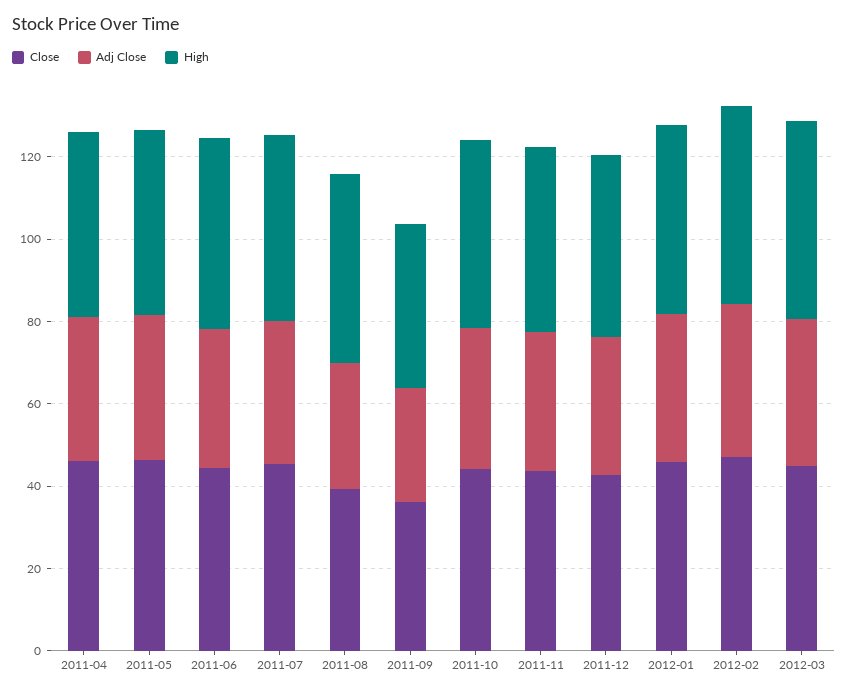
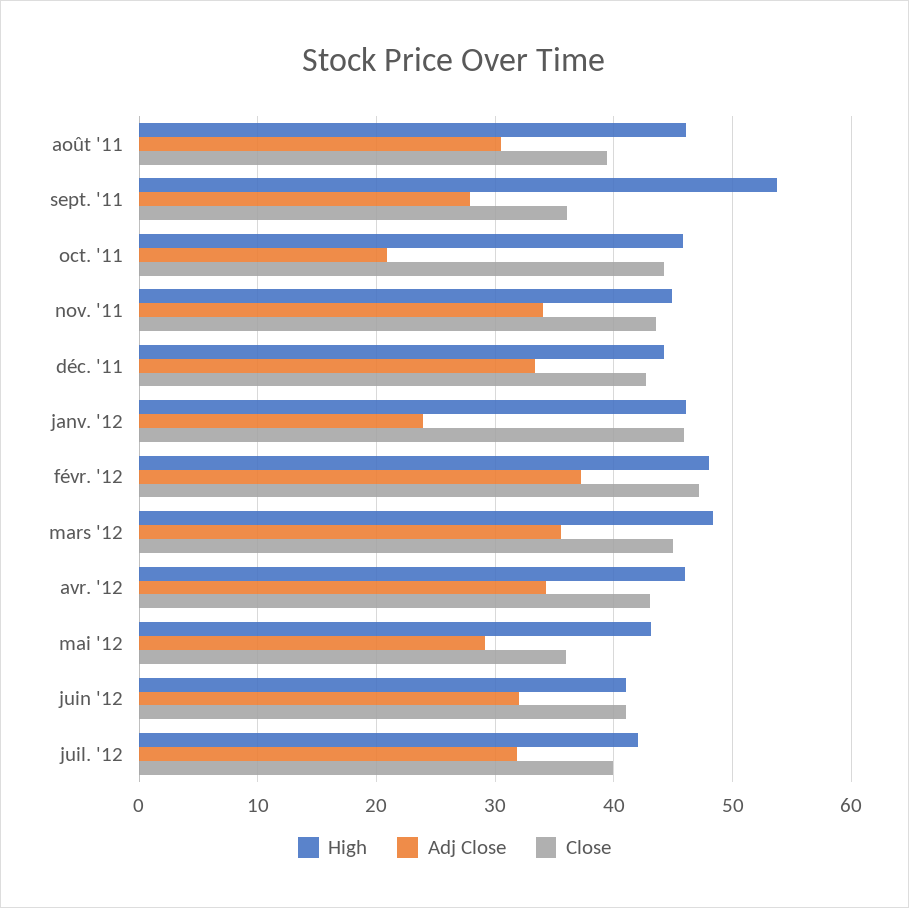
Close, 2011-04: 45 -> none
Adj Close, 2011-04: 35 -> none
High, 2011-04: 45 -> none
Close, 2011-05: 45 -> none
Adj Close, 2011-05: 35 -> none
High, 2011-05: 45 -> none
Close, 2011-06: 45 -> none
Adj Close, 2011-06: 35 -> none
High, 2011-06: 45 -> none
Close, 2011-07: 45 -> none
Adj Close, 2011-07: 35 -> none
High, 2011-07: 45 -> none
High, 2011-09: 40 -> 54
Adj Close, 2011-10: 35 -> 21
Adj Close, 2012-01: 35 -> 24
High, avr. '12: none -> 46
Adj Close, avr. '12: none -> 34
Close, avr. '12: none -> 43
High, mai '12: none -> 43
Adj Close, mai '12: none -> 29
Close, mai '12: none -> 36
High, juin '12: none -> 41
Adj Close, juin '12: none -> 32
Close, juin '12: none -> 41
High, juil. '12: none -> 42
Adj Close, juil. '12: none -> 32
Close, juil. '12: none -> 40

